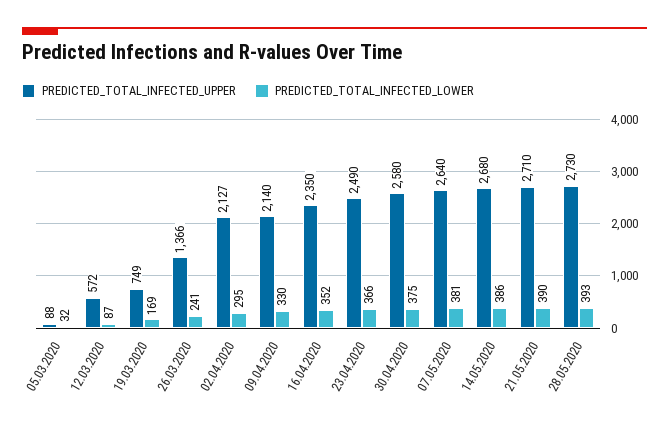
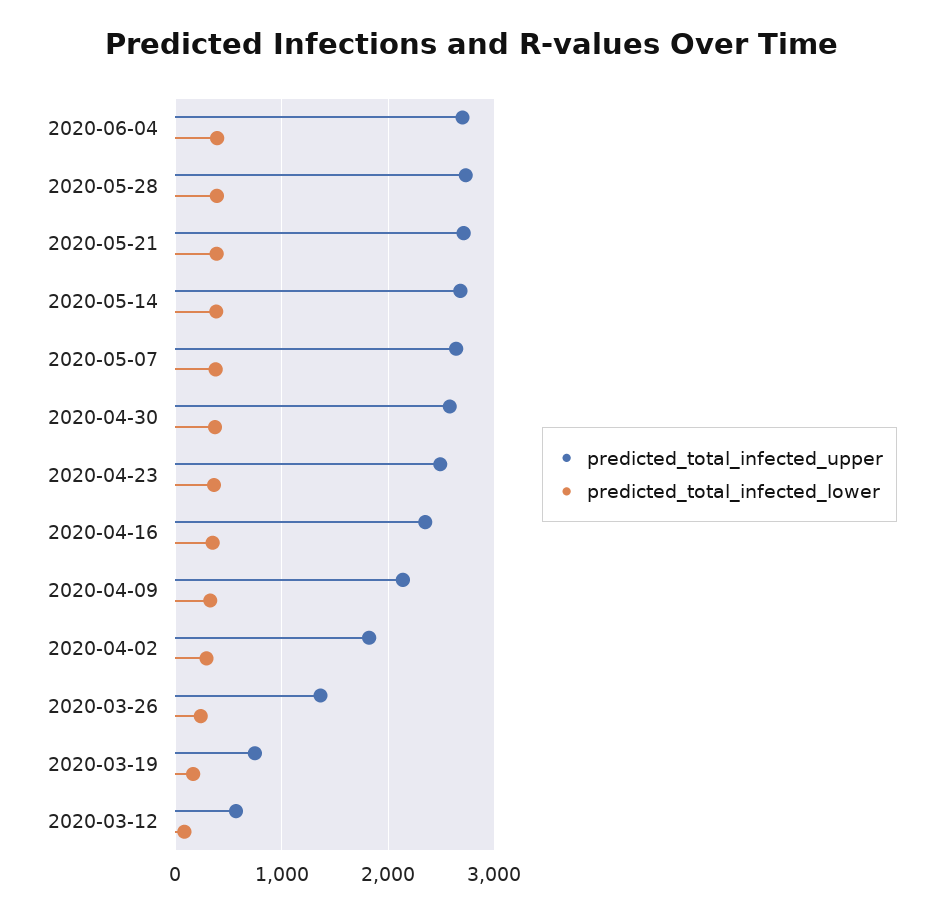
PREDICTED_TOTAL_INFECTED_UPPER, 05.03.2020: 88 -> none
PREDICTED_TOTAL_INFECTED_LOWER, 05.03.2020: 32 -> none
PREDICTED_TOTAL_INFECTED_UPPER, 02.04.2020: 2127 -> 1800
PREDICTED_TOTAL_INFECTED_UPPER, 2020-06-04: none -> 2700
PREDICTED_TOTAL_INFECTED_LOWER, 2020-06-04: none -> 400

